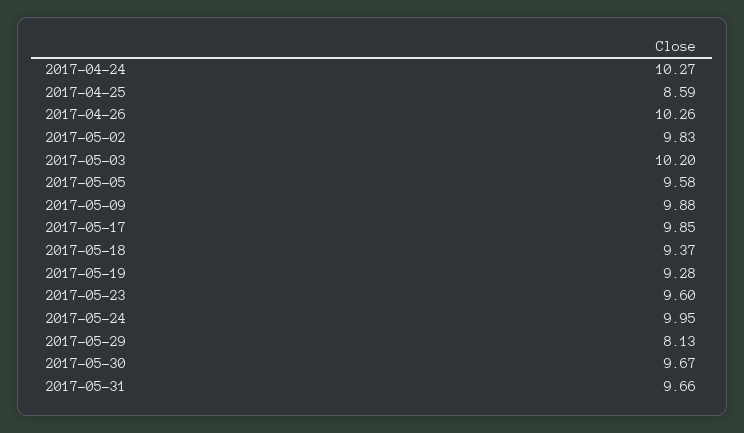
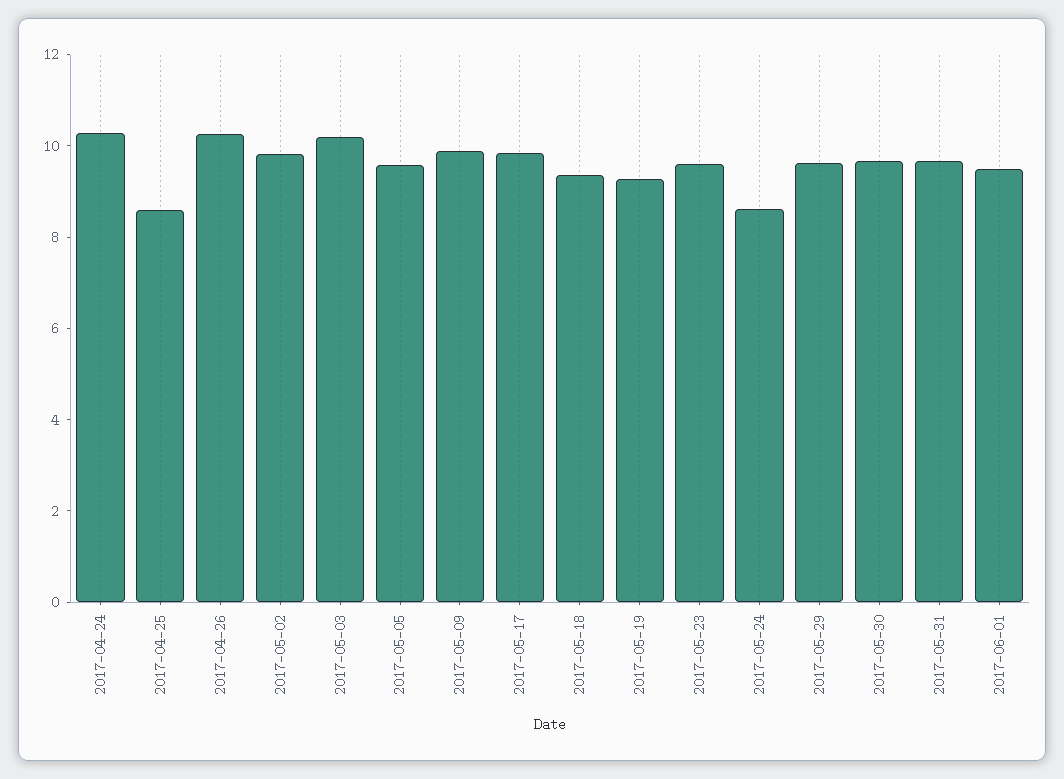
2017-05-24: 9.95 -> 8.5
2017-05-29: 8.13 -> 9.5
2017-06-01: none -> 9.5

